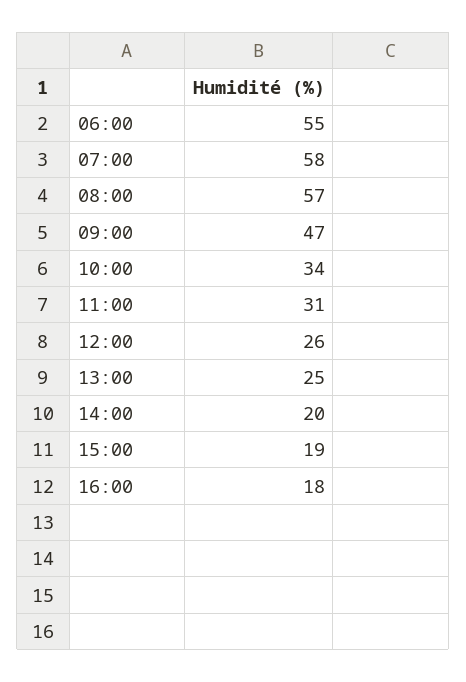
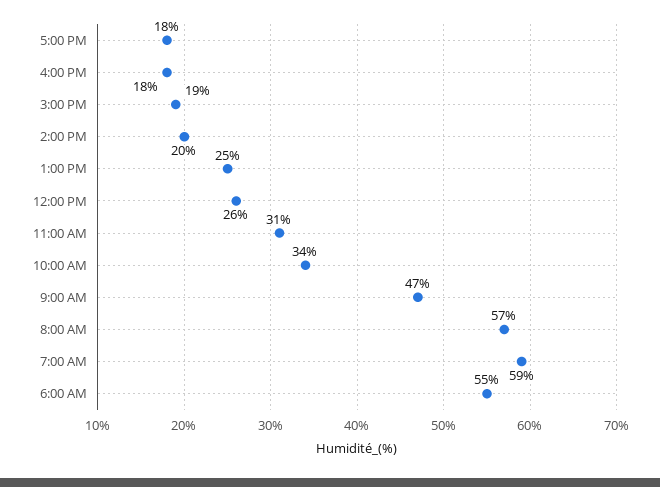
07:00: 58 -> 59
5:00 PM: none -> 18

